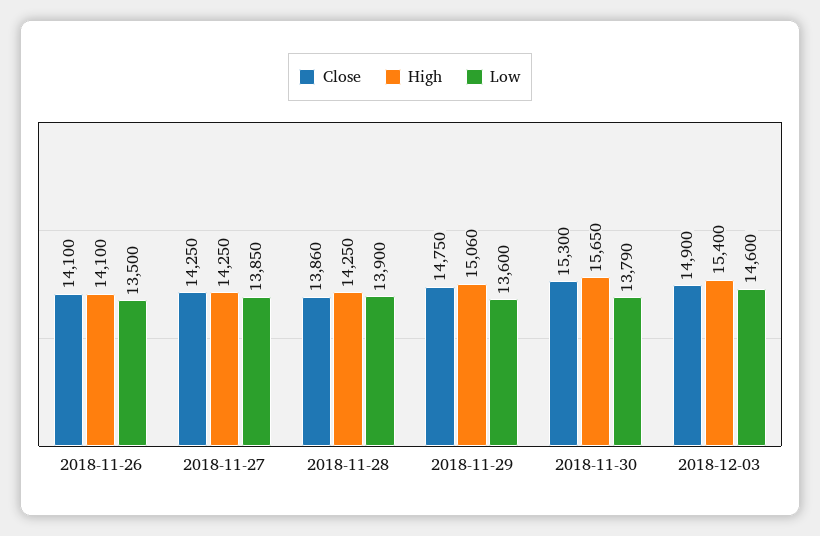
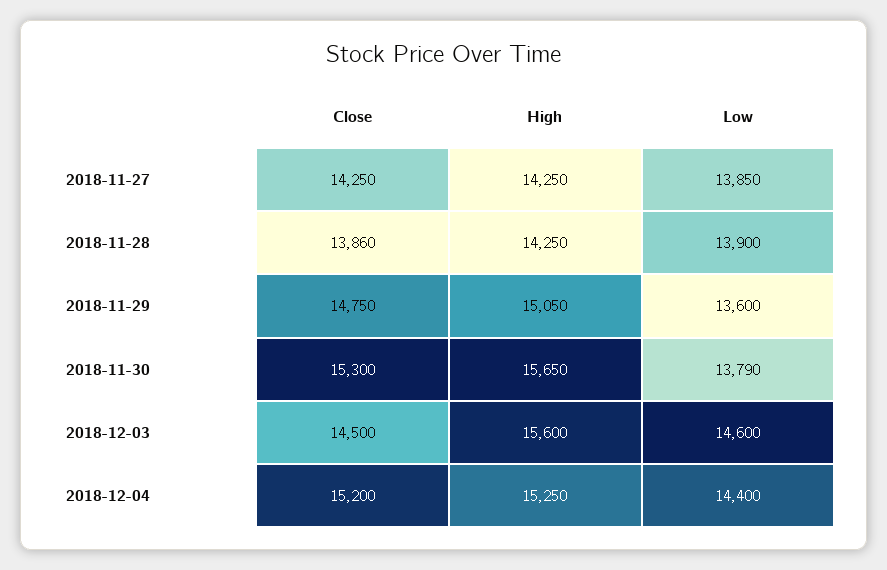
Close, 2018-11-26: 14100 -> none
High, 2018-11-26: 14100 -> none
Low, 2018-11-26: 13500 -> none
High, 2018-11-29: 15060 -> 15050
Close, 2018-12-03: 14900 -> 14500
High, 2018-12-03: 15400 -> 15600
Close, 2018-12-04: none -> 15200
High, 2018-12-04: none -> 15250
Low, 2018-12-04: none -> 14400

